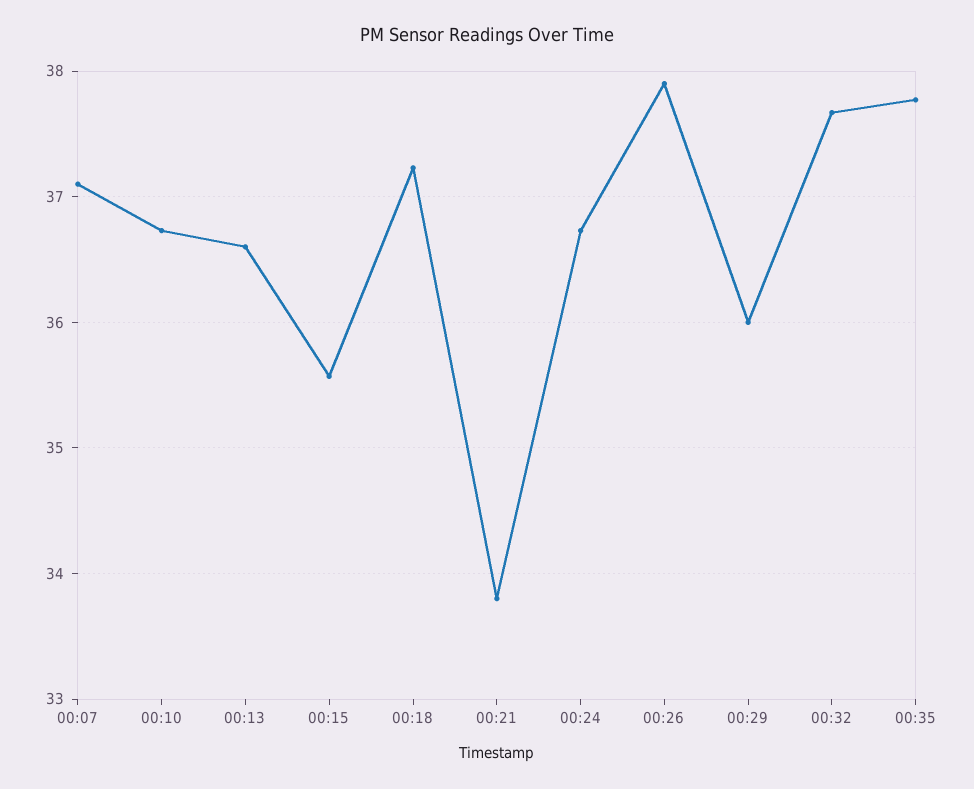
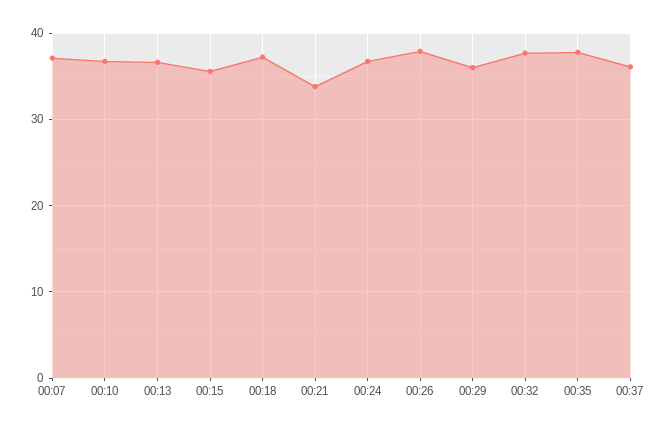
00:37: none -> 36

